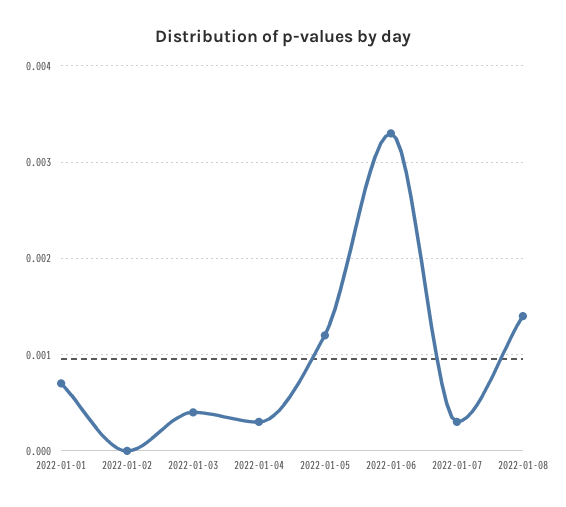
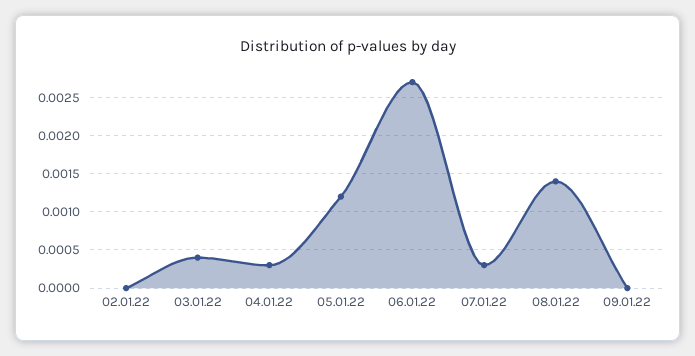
2022-01-01: 0.0007 -> none
2022-01-06: 0.0033 -> 0.0027
09.01.22: none -> 0

